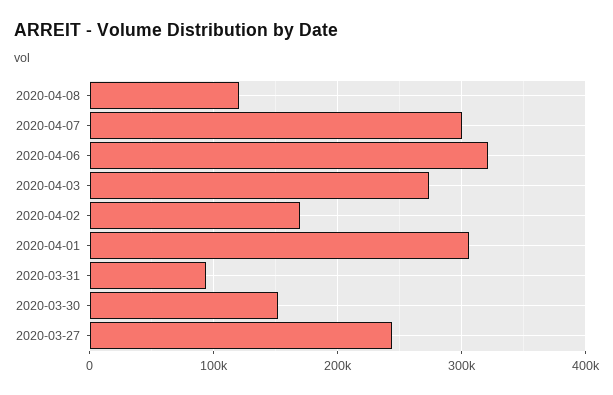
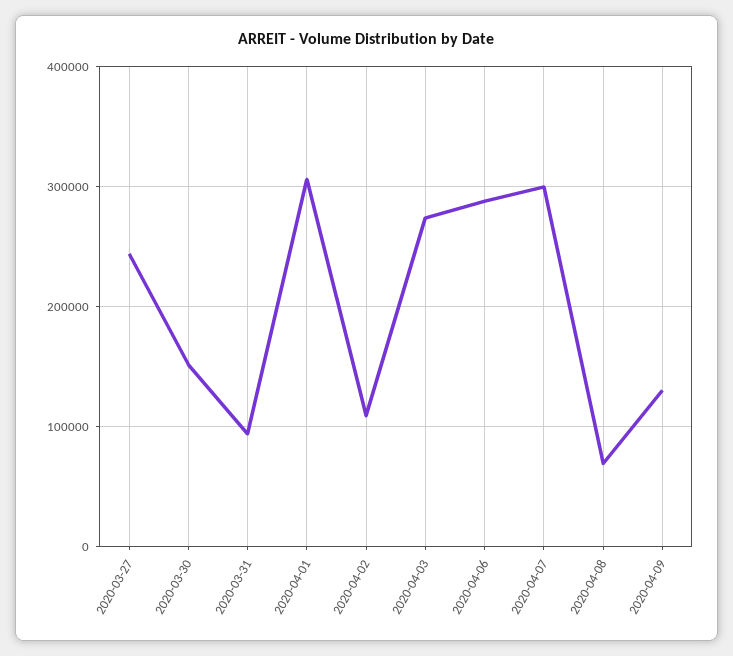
2020-04-08: 120000 -> 70000
2020-04-06: 320000 -> 290000
2020-04-02: 170000 -> 110000
2020-04-09: none -> 130000

